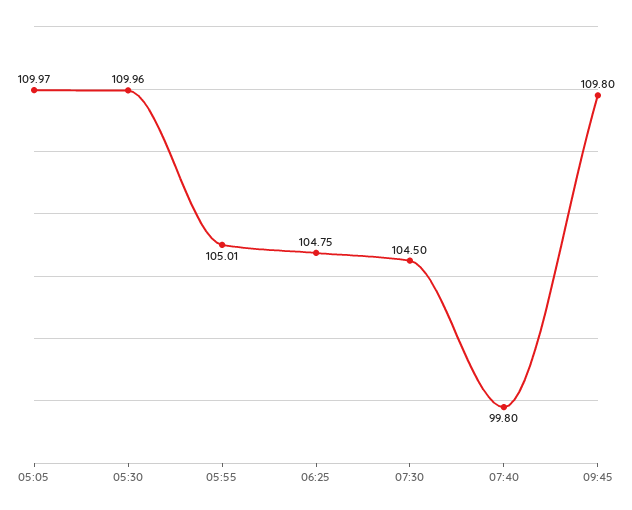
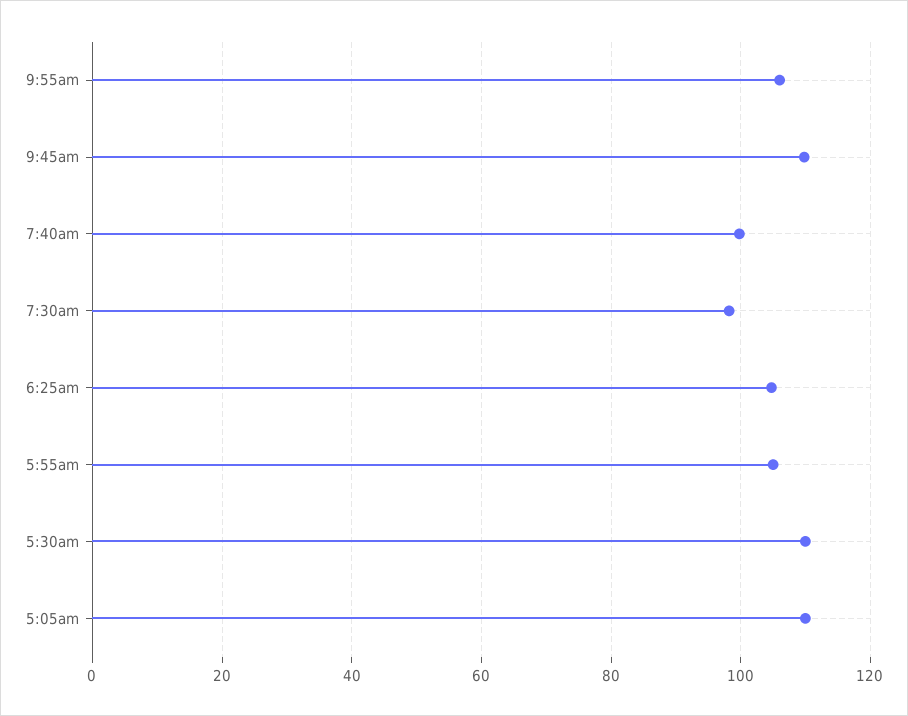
07:30: 104.5 -> 98
9:55am: none -> 106

